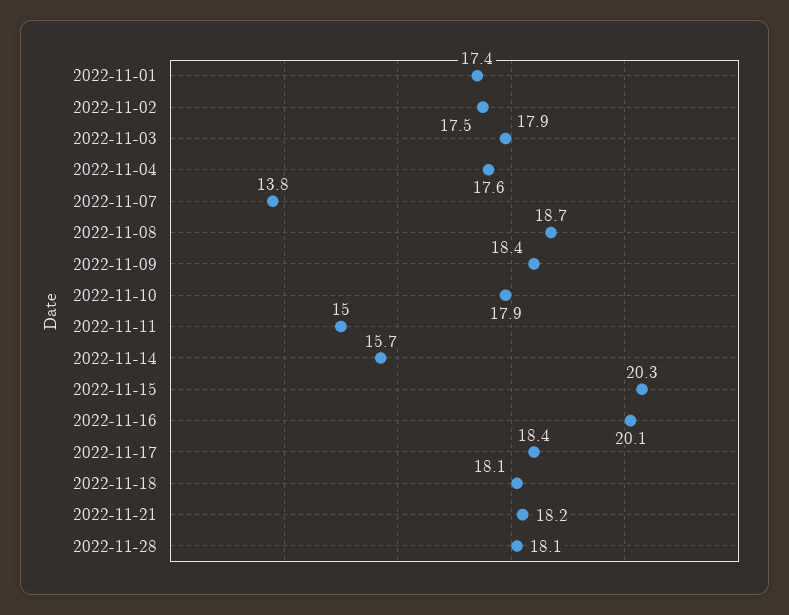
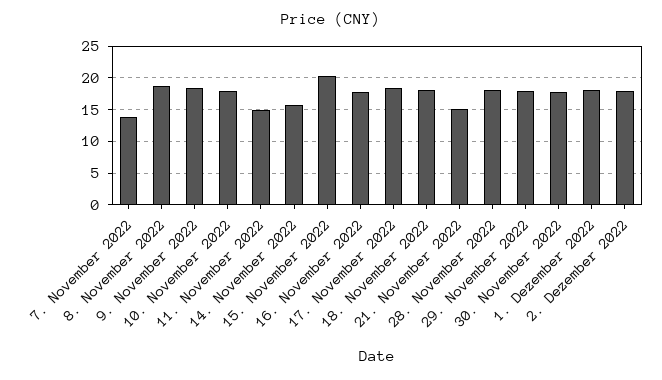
2022-11-01: 17.4 -> none
2022-11-02: 17.5 -> none
2022-11-03: 17.9 -> none
2022-11-04: 17.6 -> none
2022-11-16: 20.1 -> 18
2022-11-21: 18.2 -> 15
29. November 2022: none -> 18
30. November 2022: none -> 18
1. Dezember 2022: none -> 18
2. Dezember 2022: none -> 18

